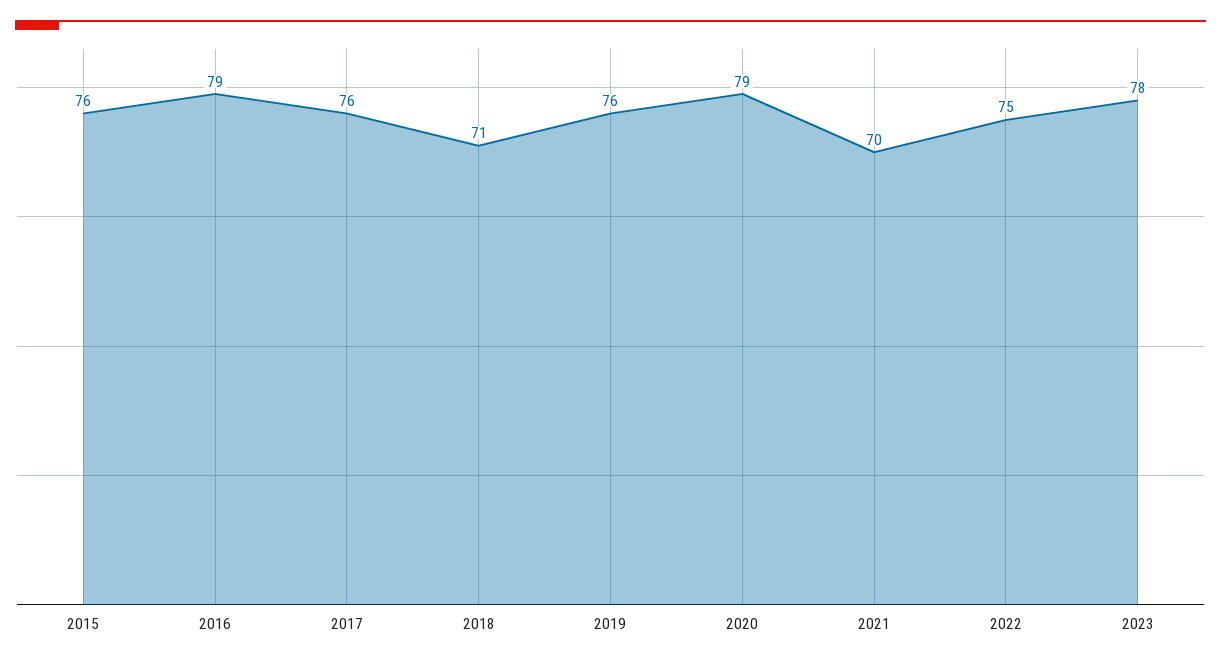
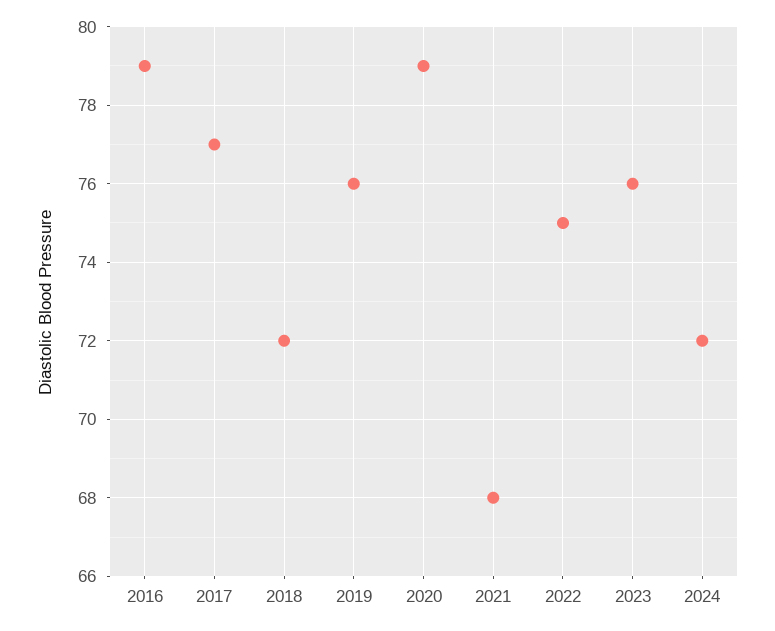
2015: 76 -> none
2017: 76 -> 77
2018: 71 -> 72
2021: 70 -> 68
2023: 78 -> 76
2024: none -> 72

